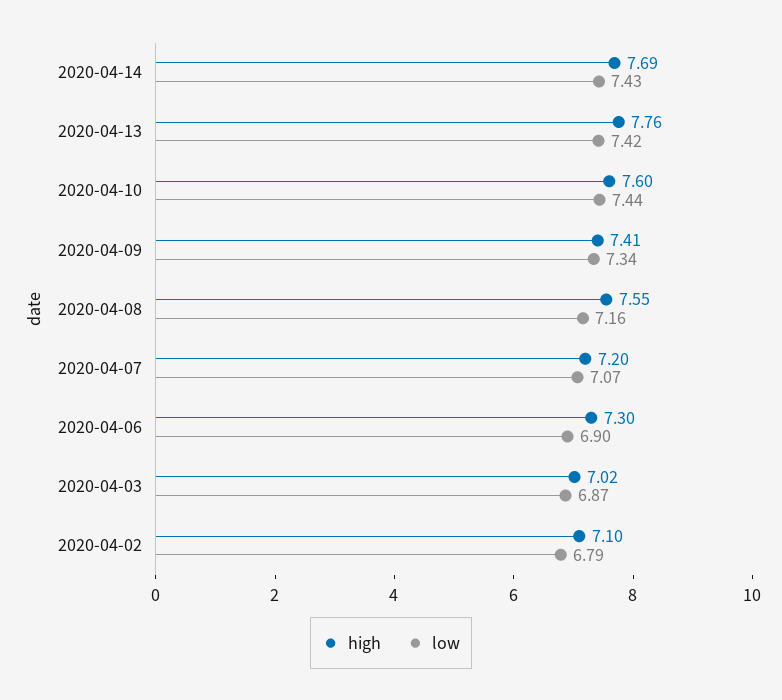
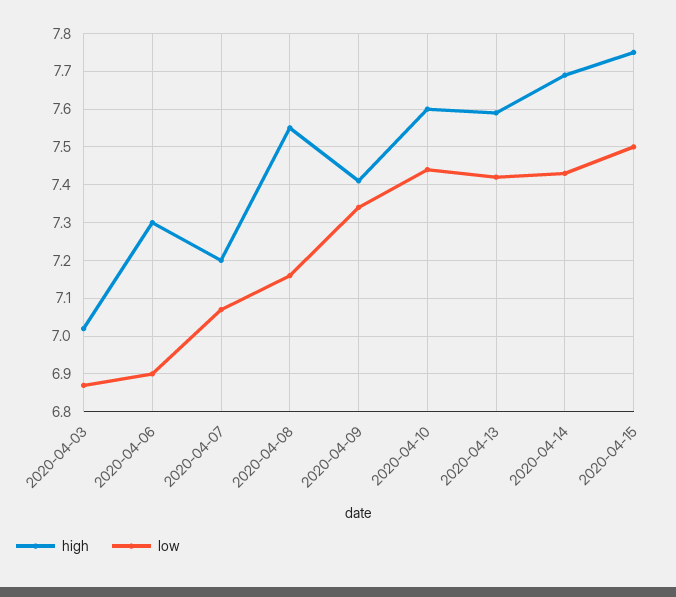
high, 2020-04-13: 7.76 -> 7.6
high, 2020-04-02: 7.1 -> none
low, 2020-04-02: 6.79 -> none
high, 2020-04-15: none -> 7.75
low, 2020-04-15: none -> 7.5

